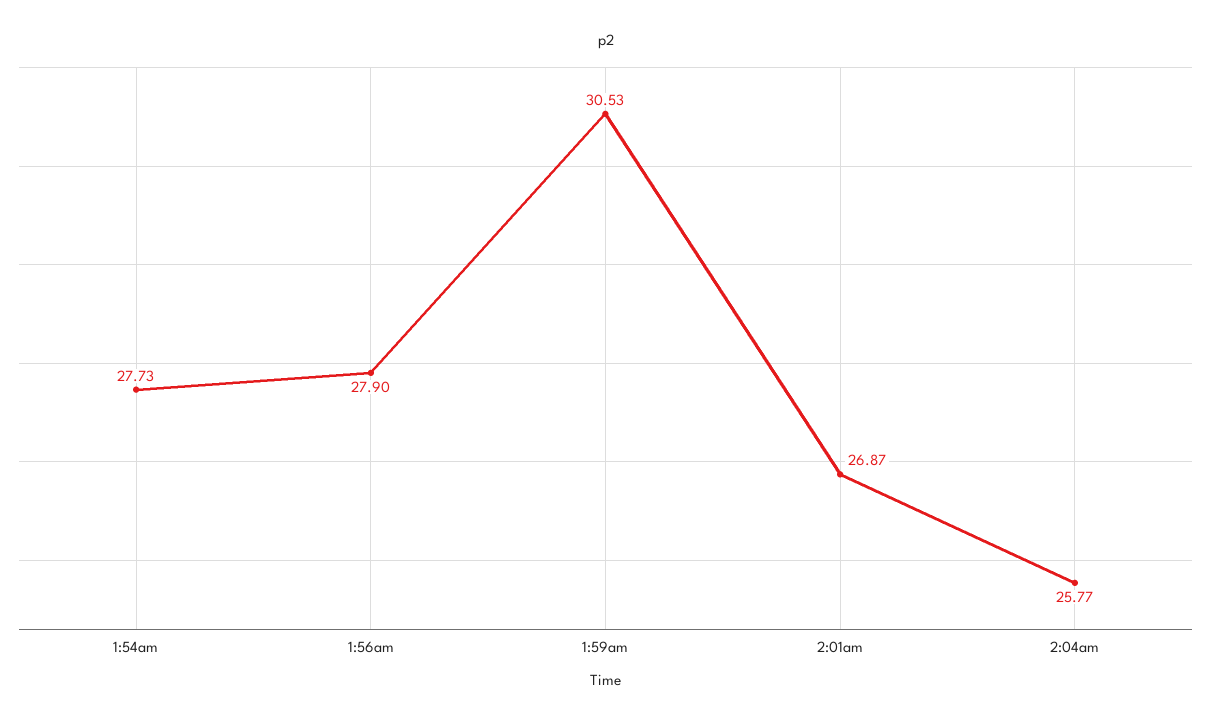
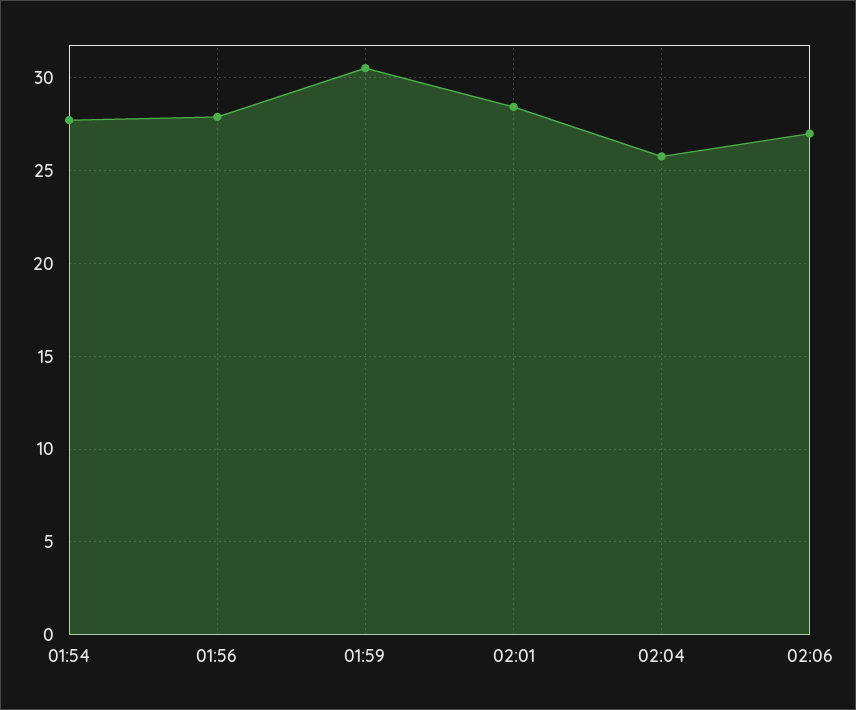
2:01am: 26.87 -> 28.5
02:06: none -> 27

